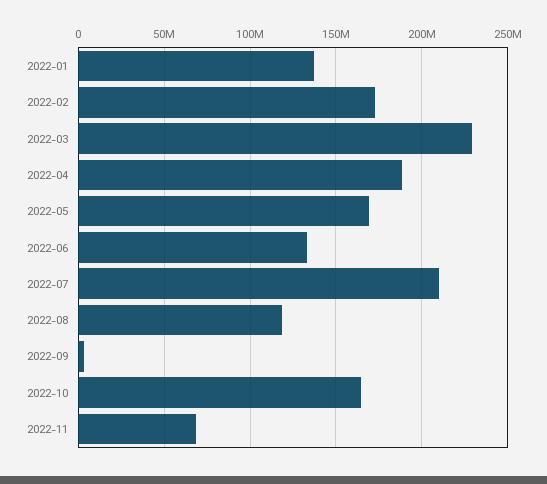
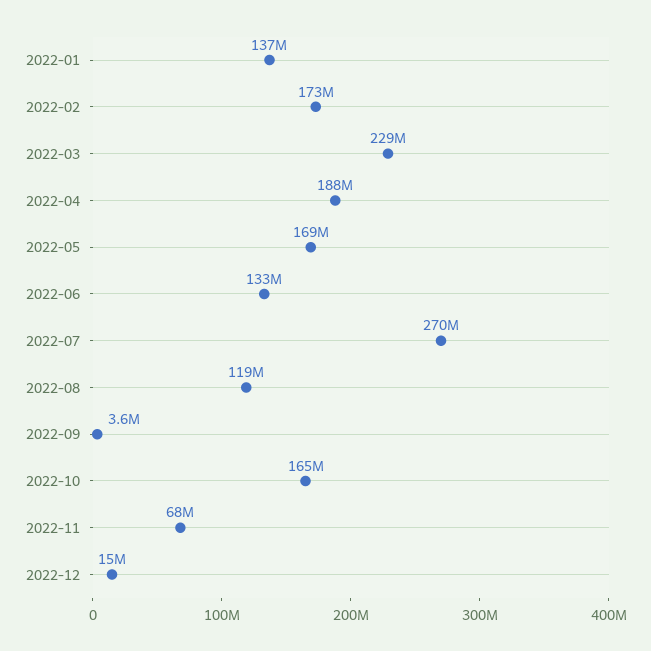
2022-07: 210000000 -> 270000000
2022-12: none -> 15000000

